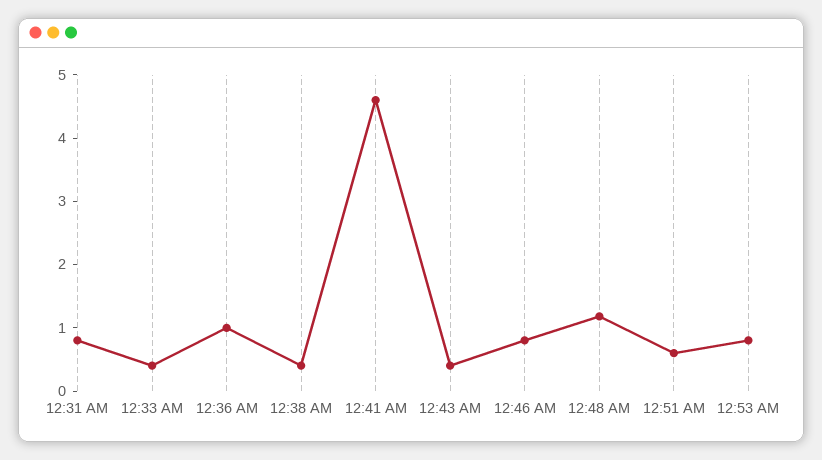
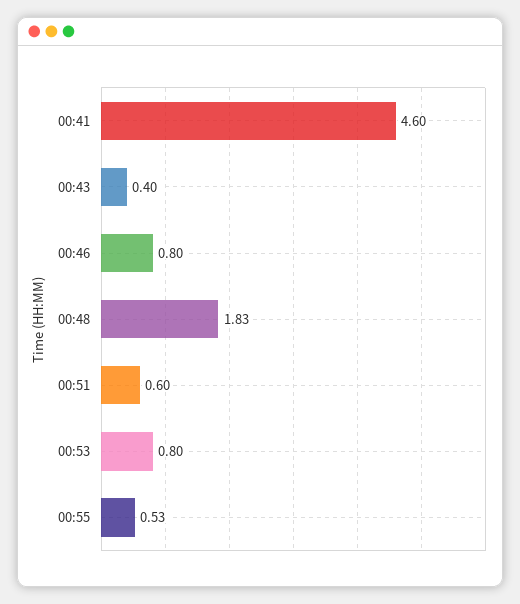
12:31 AM: 0.8 -> none
12:33 AM: 0.4 -> none
12:36 AM: 1 -> none
12:38 AM: 0.4 -> none
12:48 AM: 1.2 -> 1.83
00:55: none -> 0.53

